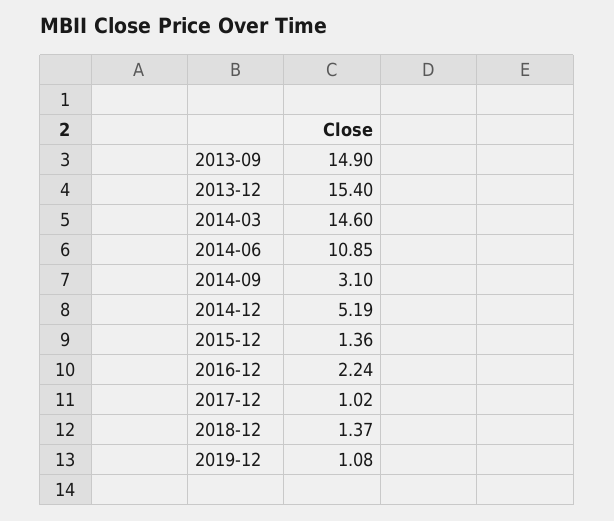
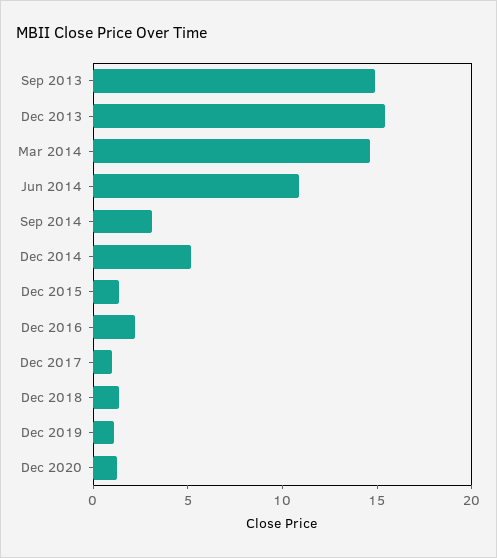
Dec 2020: none -> 1

